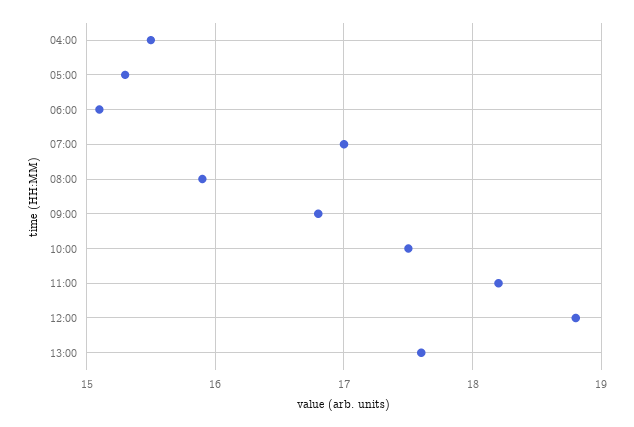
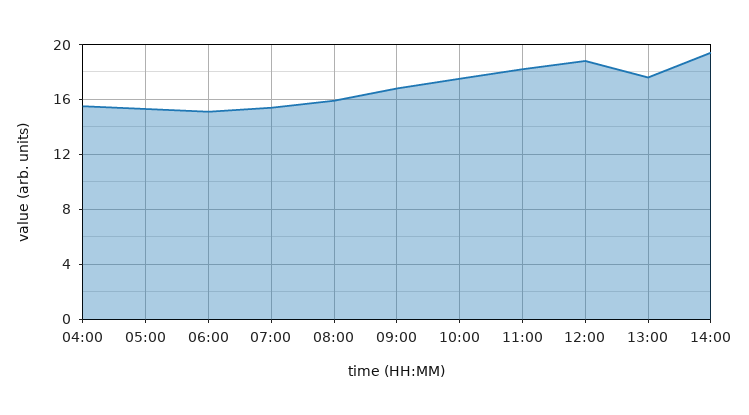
07:00: 17 -> 15.5
14:00: none -> 19.5

